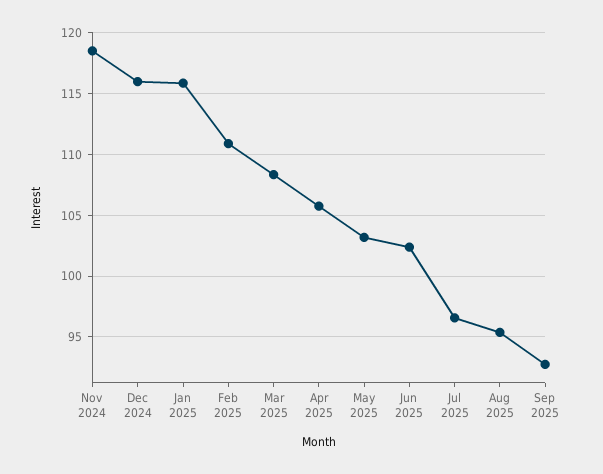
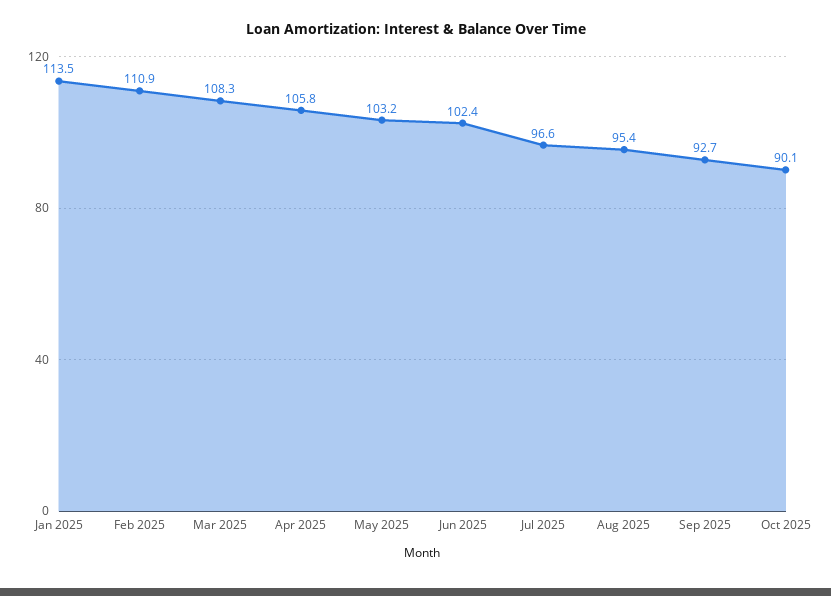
Nov 2024: 118.5 -> none
Dec 2024: 116 -> none
Jan 2025: 116 -> 113.5
Oct 2025: none -> 90.1

